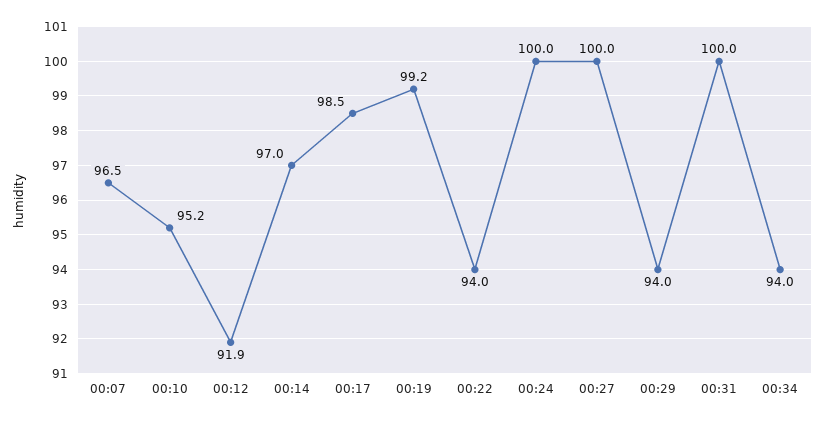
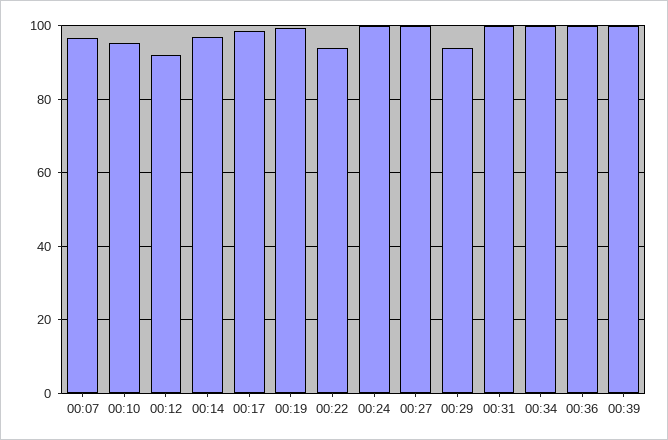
00:34: 94 -> 100
00:36: none -> 100
00:39: none -> 100

